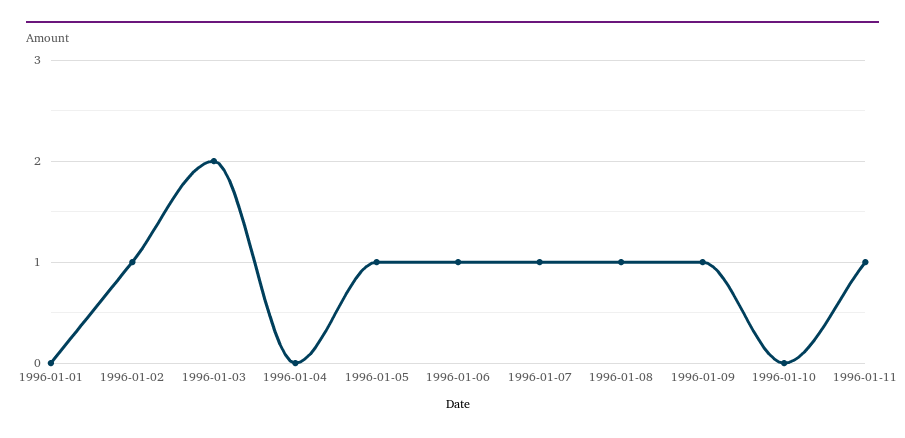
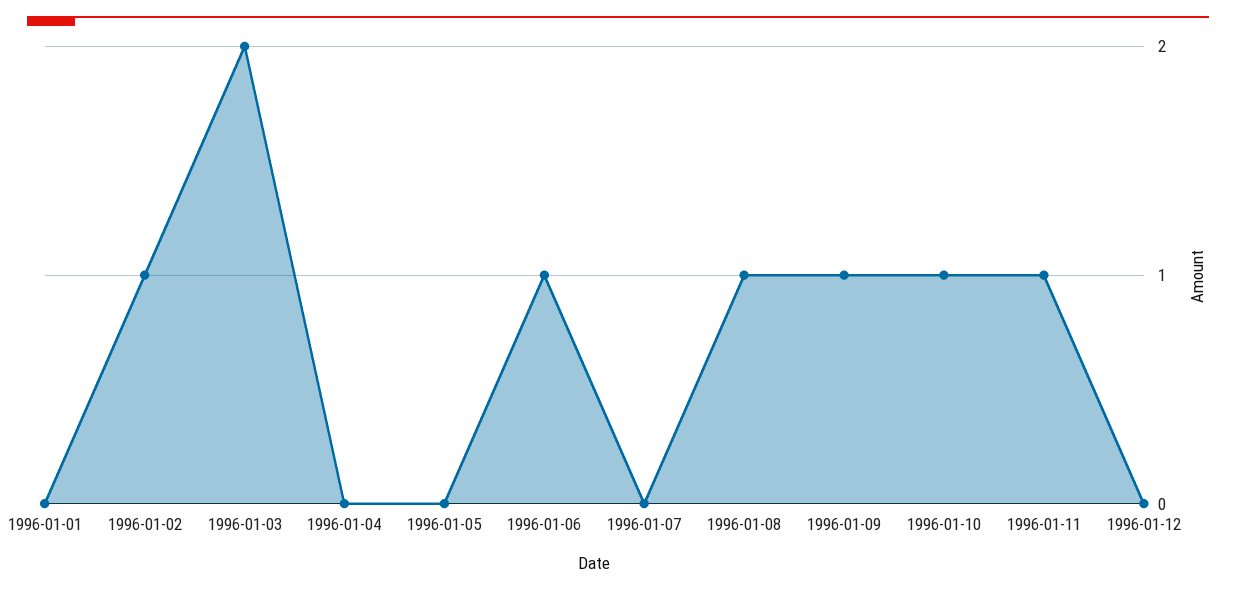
1996-01-05: 1 -> 0
1996-01-07: 1 -> 0
1996-01-10: 0 -> 1
1996-01-12: none -> 0

